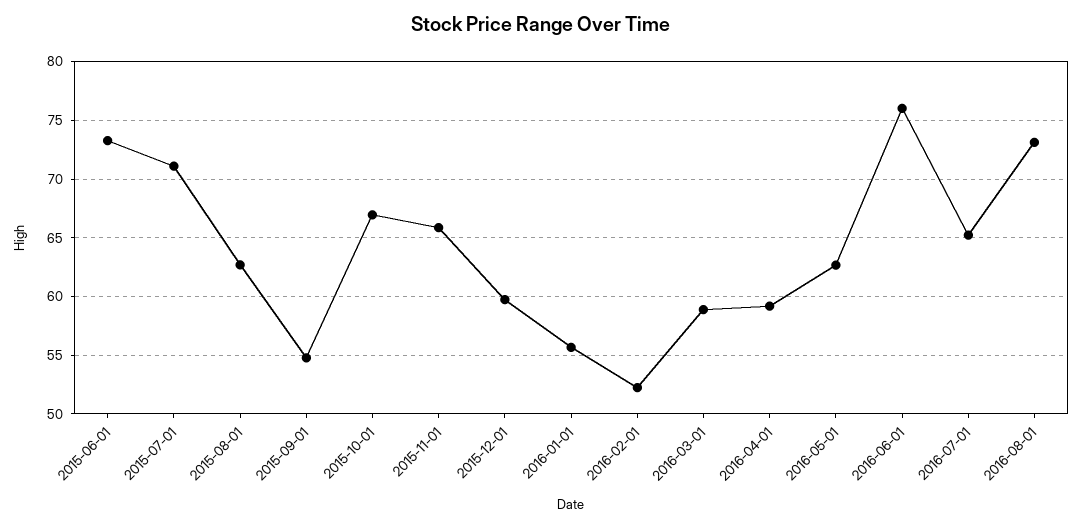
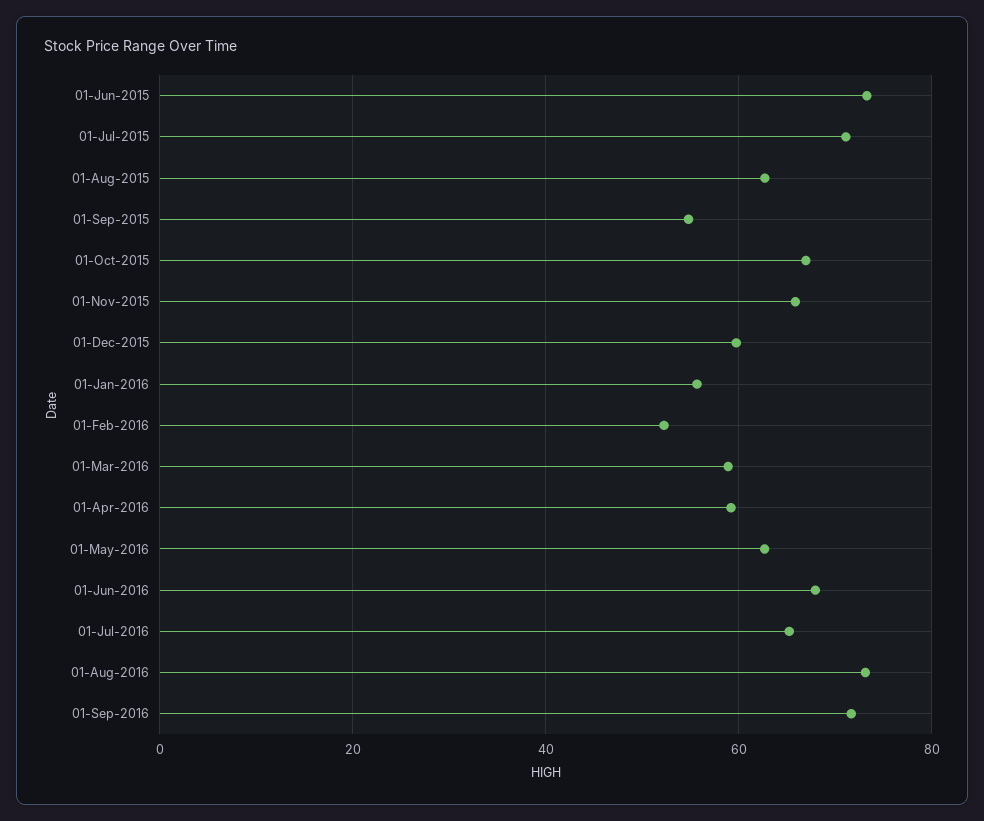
2016-06-01: 76 -> 68
01-Sep-2016: none -> 72

